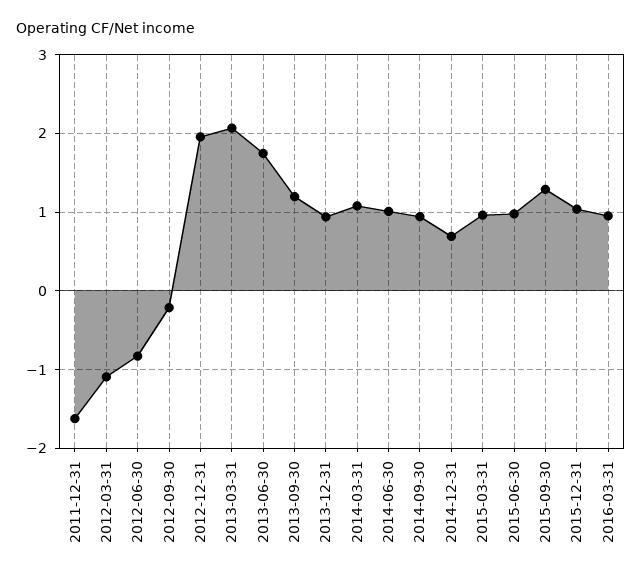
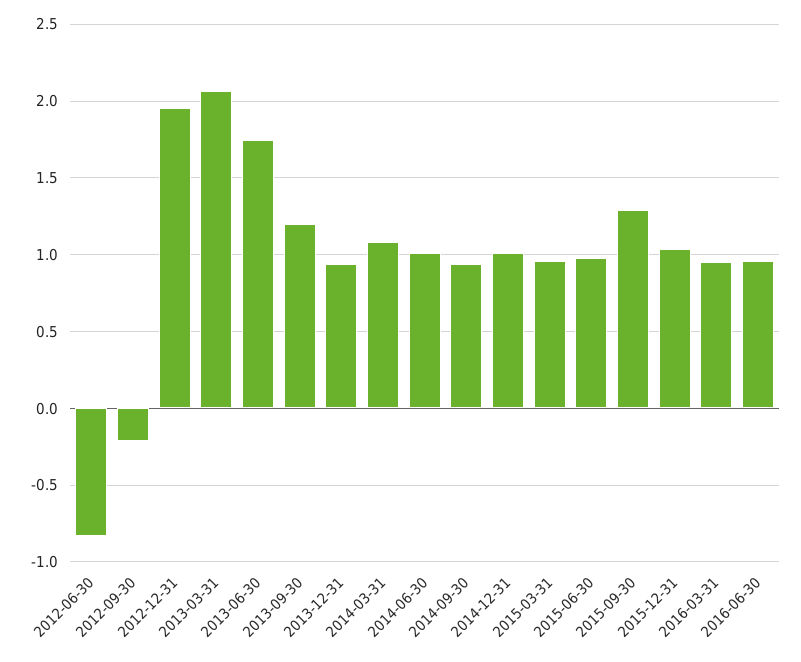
2011-12-31: -1.6 -> none
2012-03-31: -1.1 -> none
2014-12-31: 0.7 -> 1
2016-06-30: none -> 0.95

